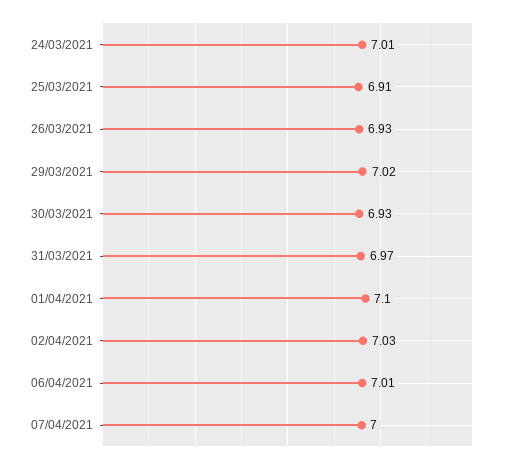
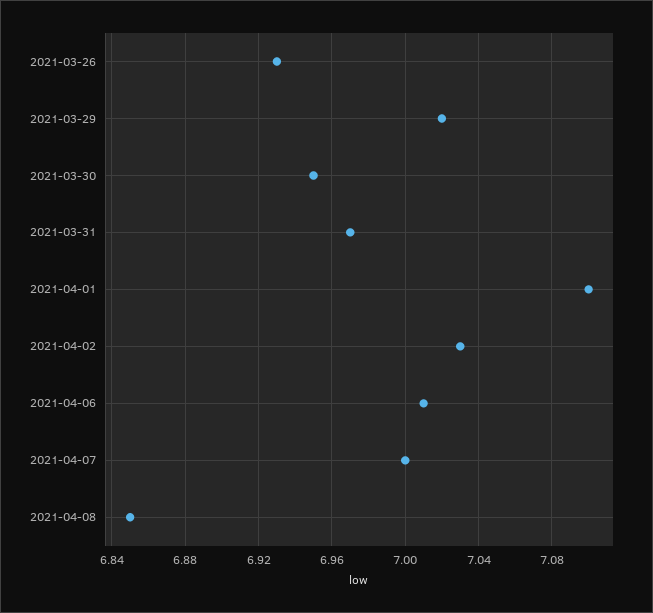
24/03/2021: 7.01 -> none
25/03/2021: 6.91 -> none
30/03/2021: 6.93 -> 6.95
2021-04-08: none -> 6.85

